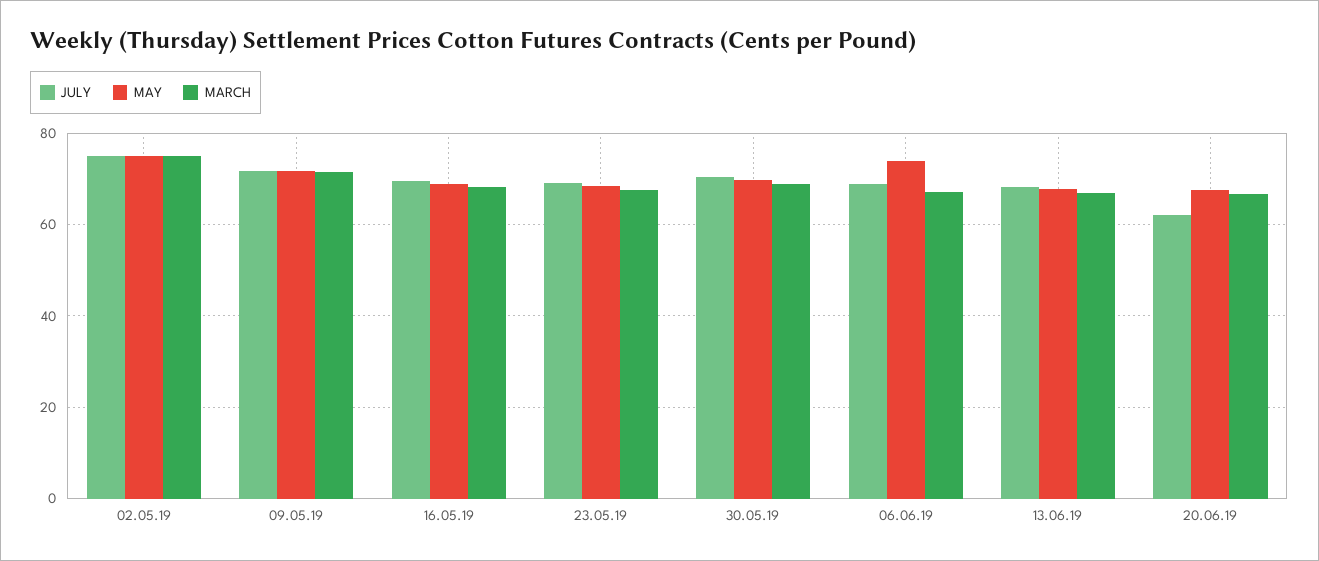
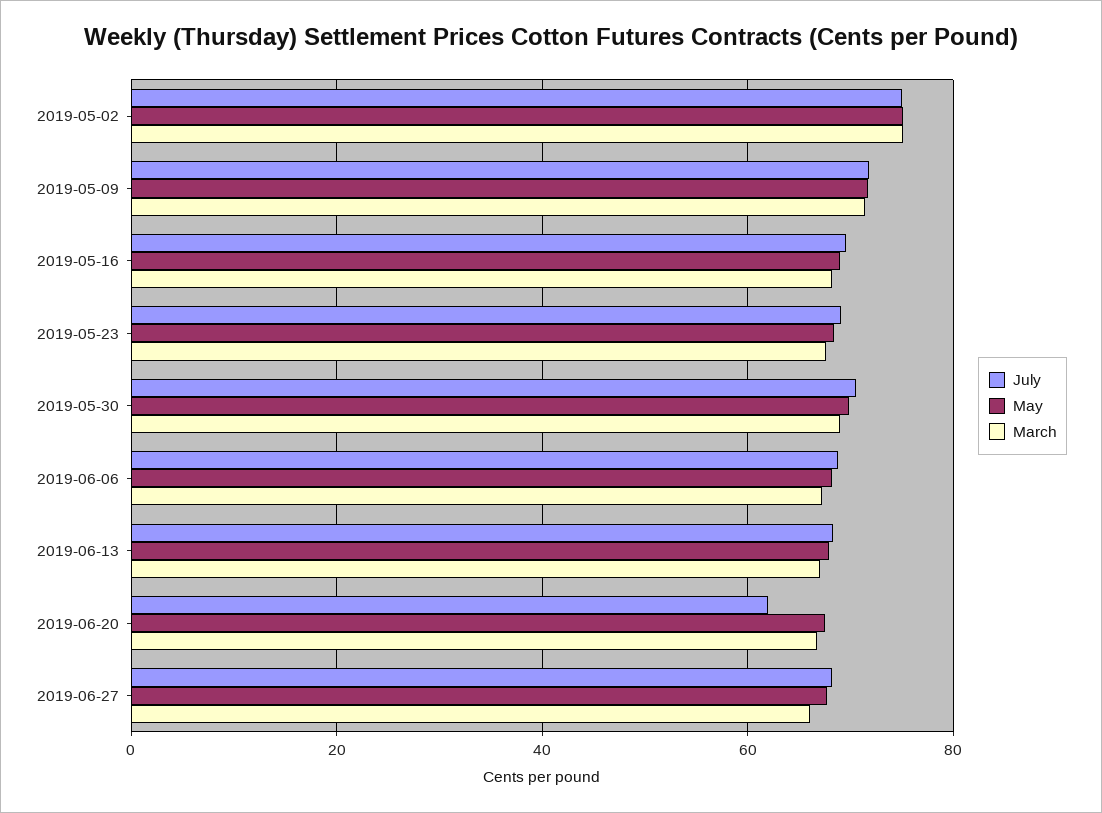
MAY, 06.06.19: 74 -> 68
JULY, 2019-06-27: none -> 68
MAY, 2019-06-27: none -> 68
MARCH, 2019-06-27: none -> 66

